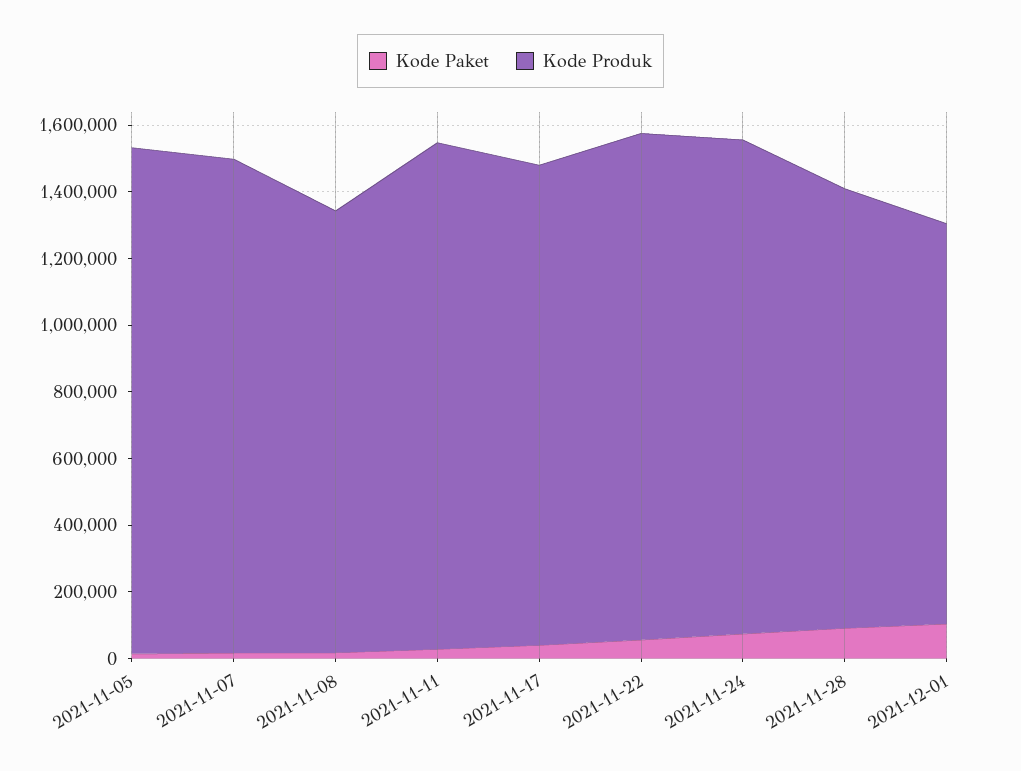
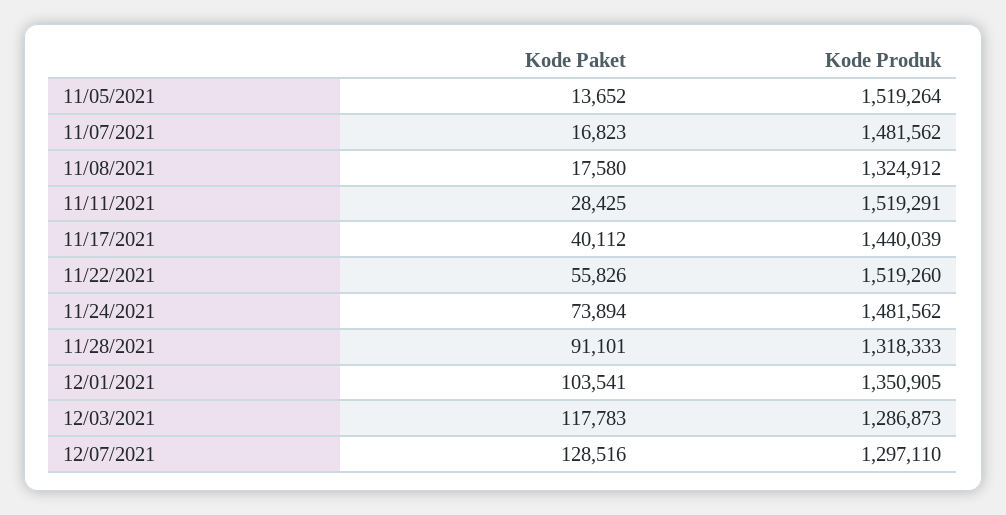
Kode Produk, 2021-12-01: 1200000 -> 1350905
Kode Paket, 12/03/2021: none -> 117783
Kode Produk, 12/03/2021: none -> 1286873
Kode Paket, 12/07/2021: none -> 128516
Kode Produk, 12/07/2021: none -> 1297110

